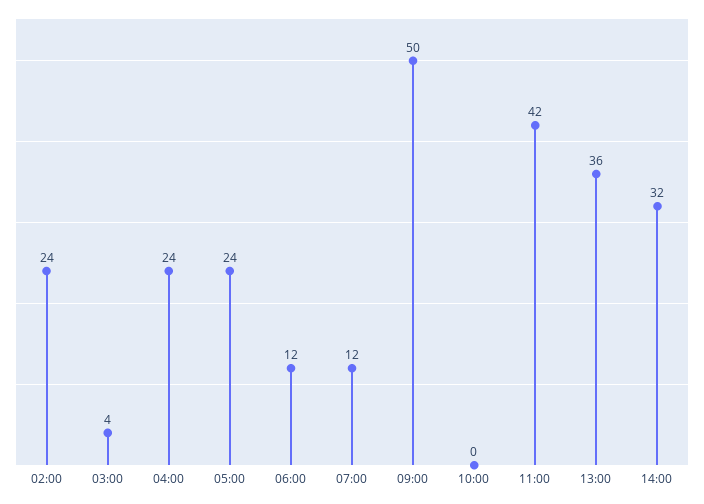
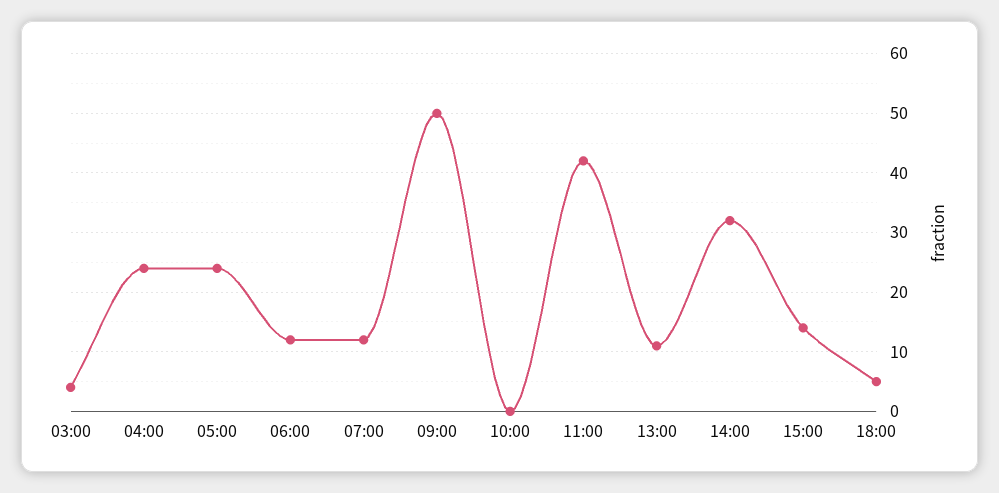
02:00: 24 -> none
13:00: 36 -> 10
15:00: none -> 15
18:00: none -> 5

